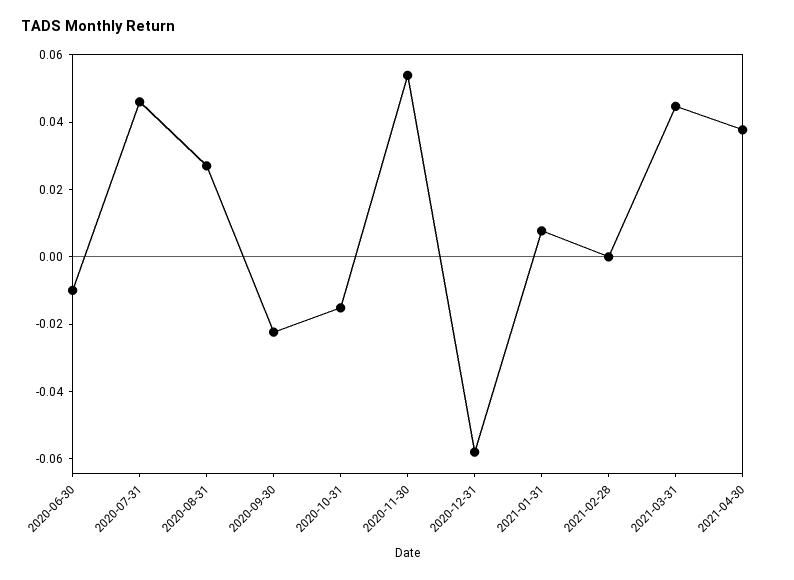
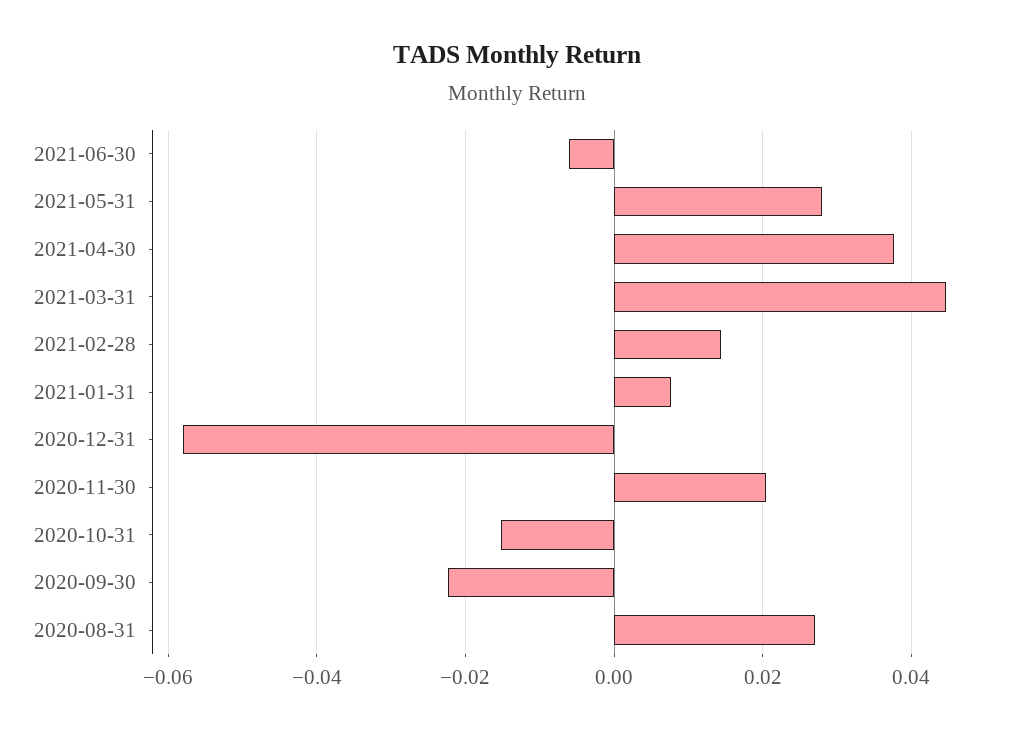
2020-06-30: -0.01 -> none
2020-07-31: 0.045 -> none
2020-11-30: 0.055 -> 0.02
2021-02-28: 0 -> 0.014
2021-06-30: none -> -0.006
2021-05-31: none -> 0.028

